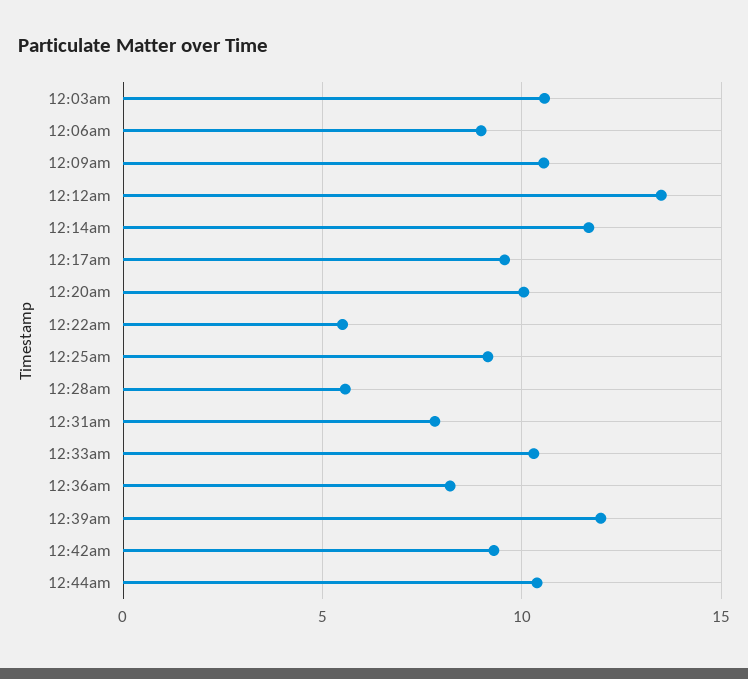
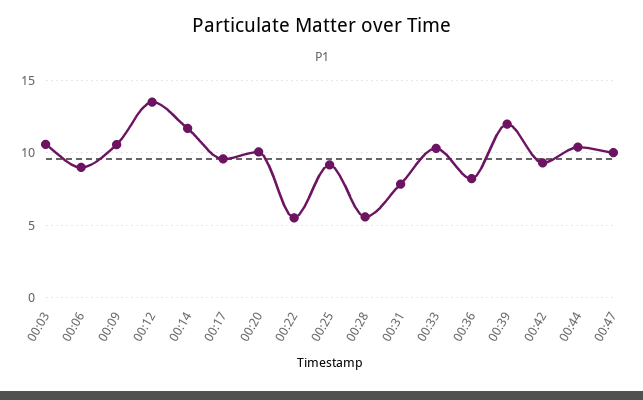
00:47: none -> 10

